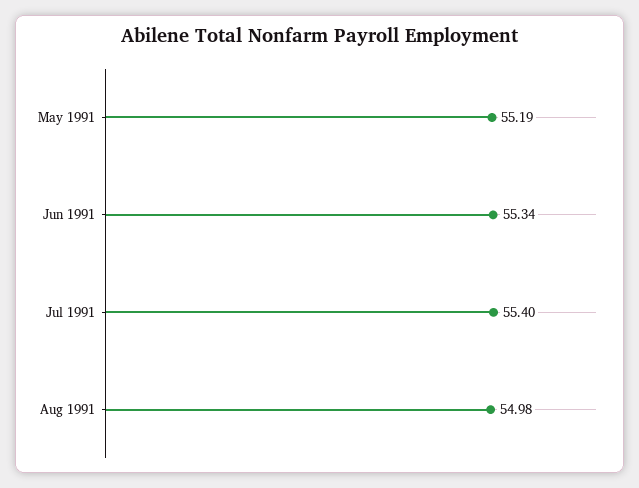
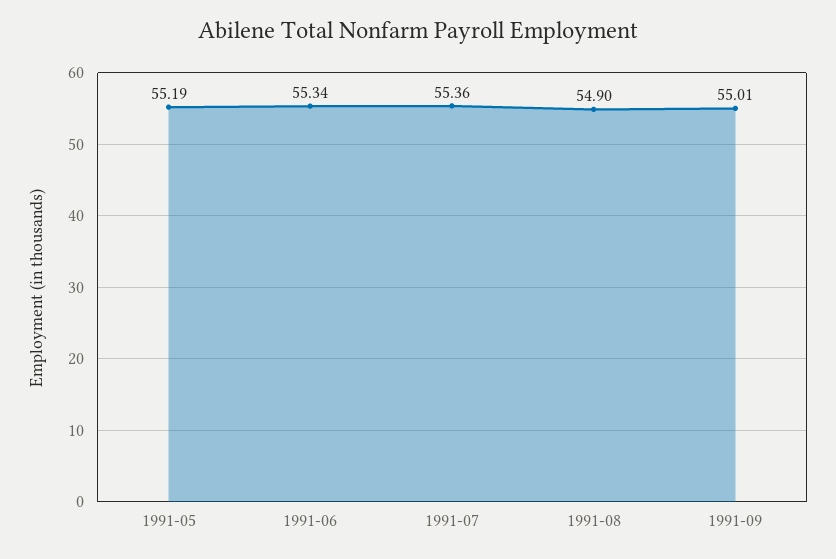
Jul 1991: 55.4 -> 55.36
Aug 1991: 54.98 -> 54.9
1991-09: none -> 55.01

